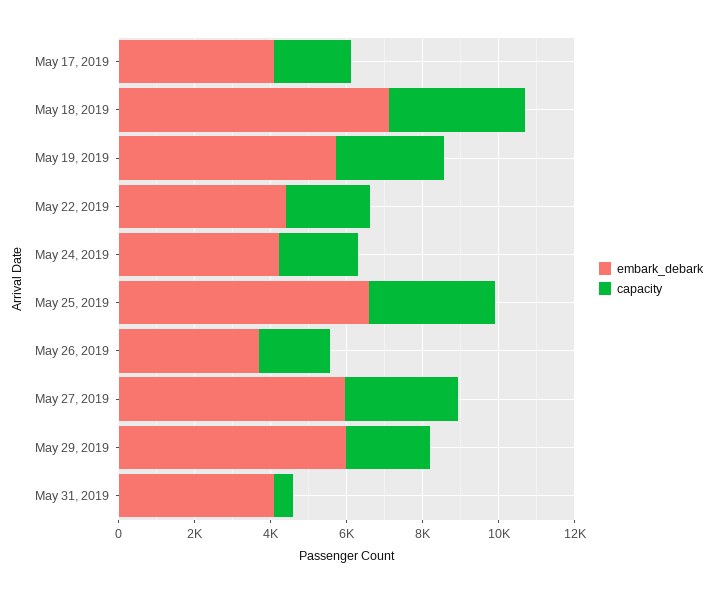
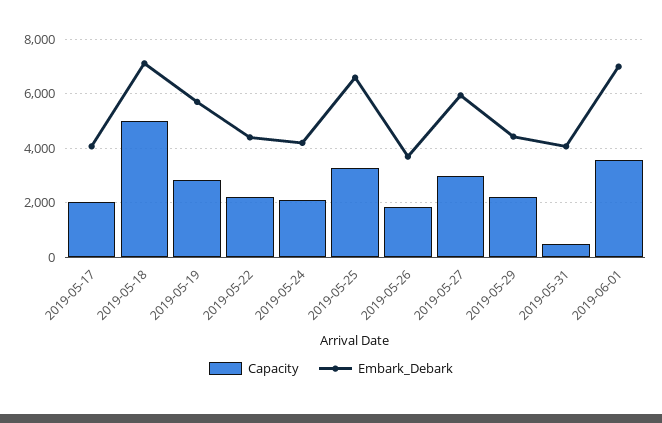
capacity, May 18, 2019: 3500 -> 5000
embark_debark, May 29, 2019: 6000 -> 4500
capacity, 2019-06-01: none -> 3500
embark_debark, 2019-06-01: none -> 7000

